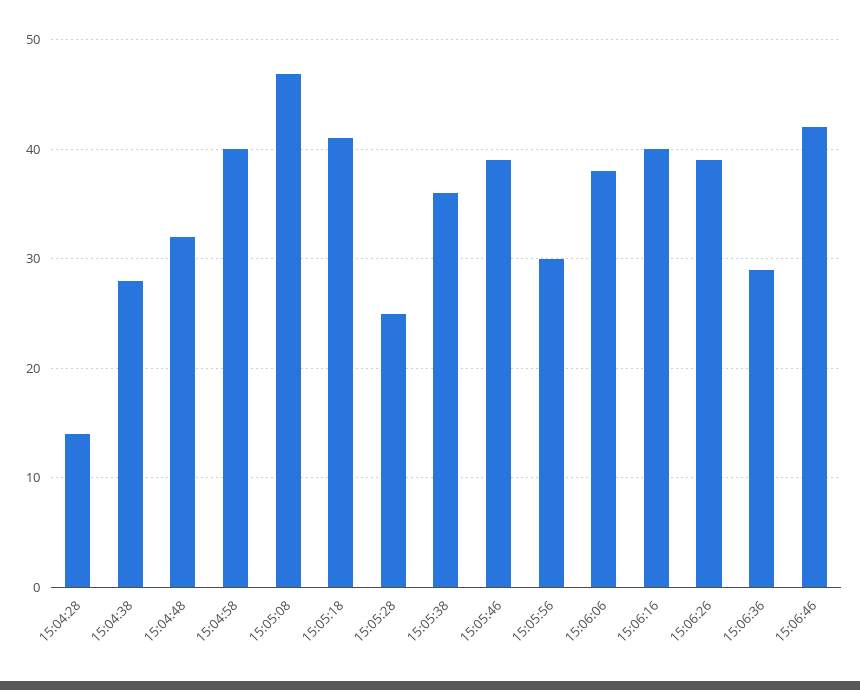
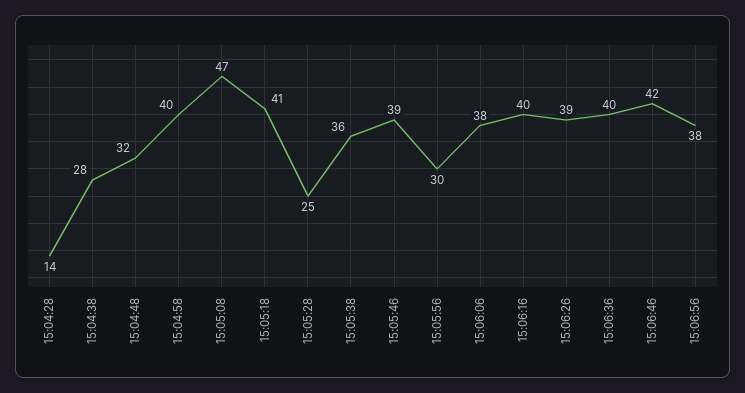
15:06:36: 29 -> 40
15:06:56: none -> 38

